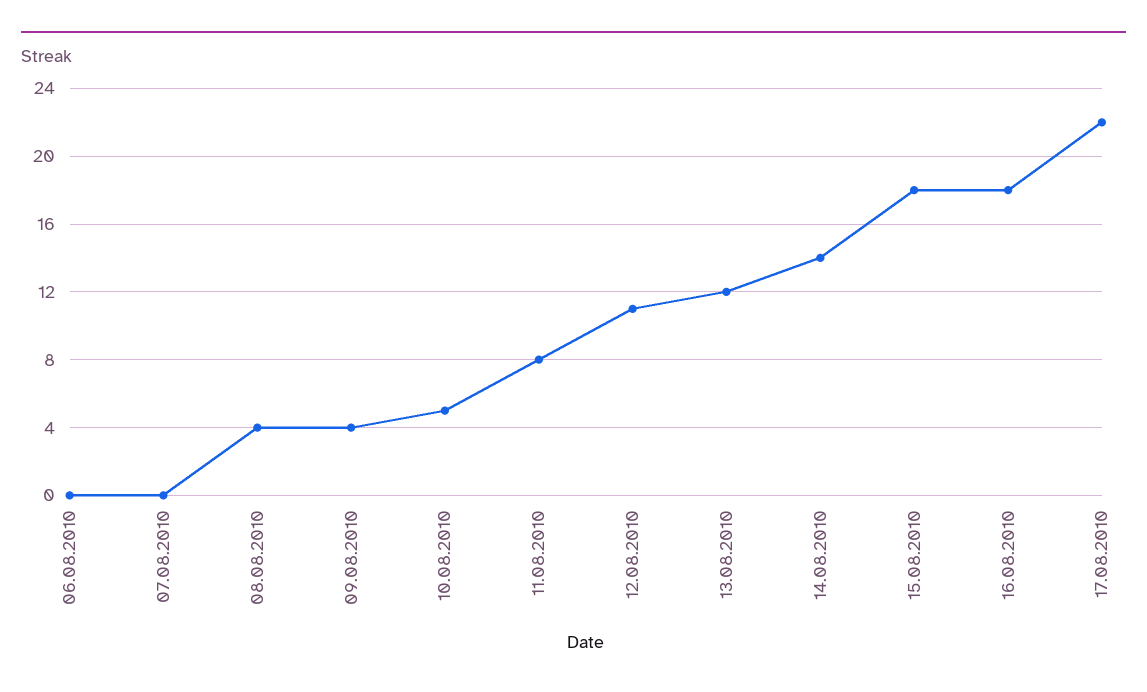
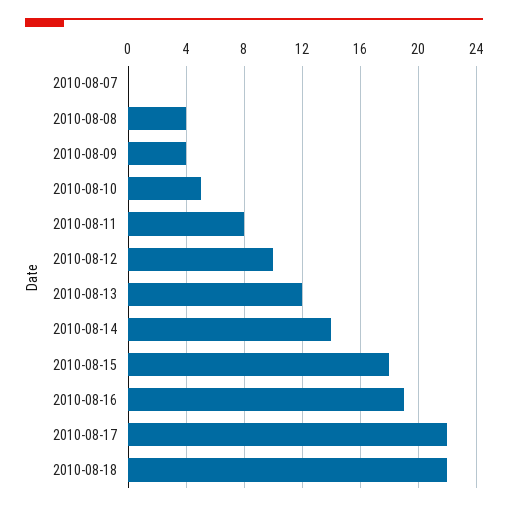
06.08.2010: 0 -> none
12.08.2010: 11 -> 10
16.08.2010: 18 -> 19
2010-08-18: none -> 22

